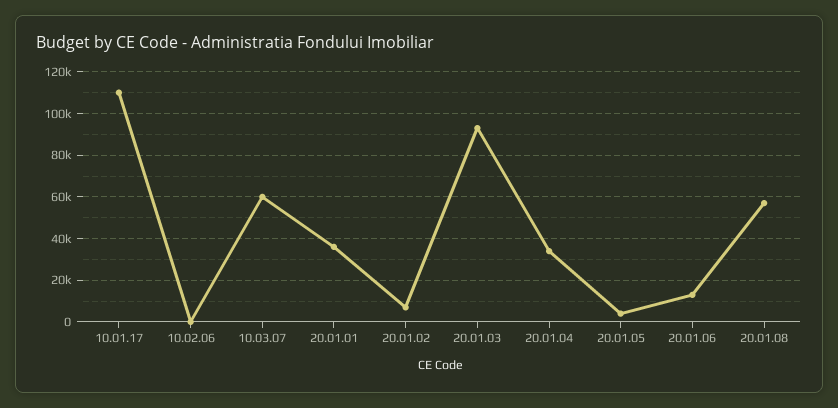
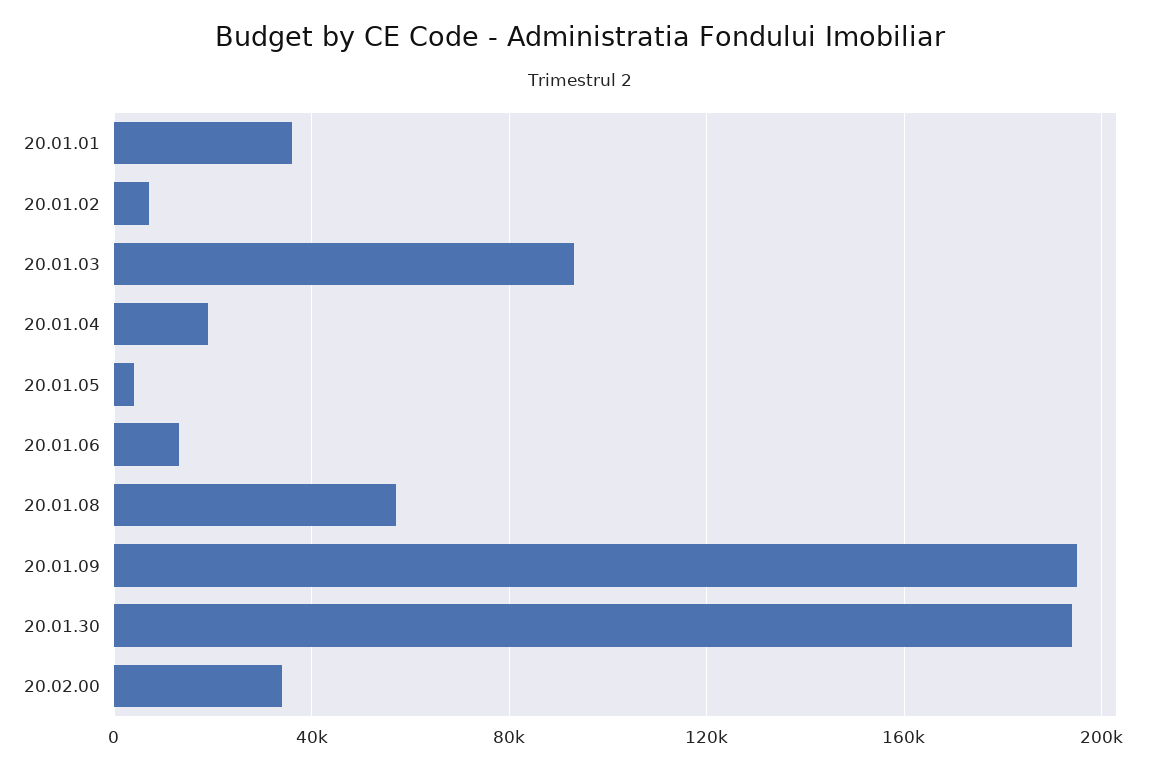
10.01.17: 110000 -> none
10.02.06: 0 -> none
10.03.07: 60000 -> none
20.01.04: 35000 -> 20000
20.01.09: none -> 195000
20.01.30: none -> 195000
20.02.00: none -> 35000

